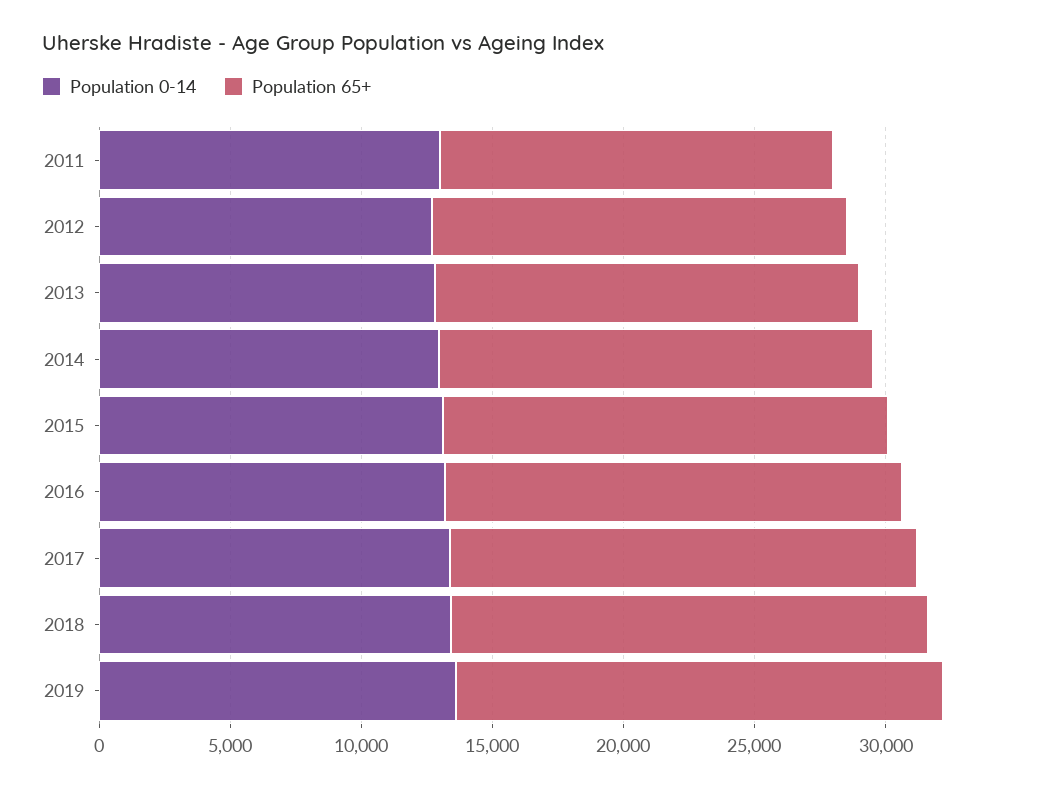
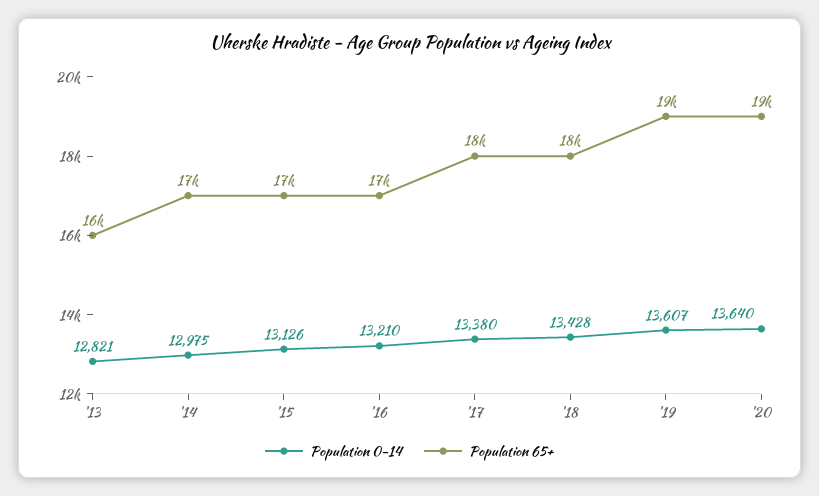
Population 0-14, 2011: 13000 -> none
Population 65+, 2011: 15000 -> none
Population 0-14, 2012: 13000 -> none
Population 65+, 2012: 16000 -> none
Population 0-14, '20: none -> 13640
Population 65+, '20: none -> 19000

